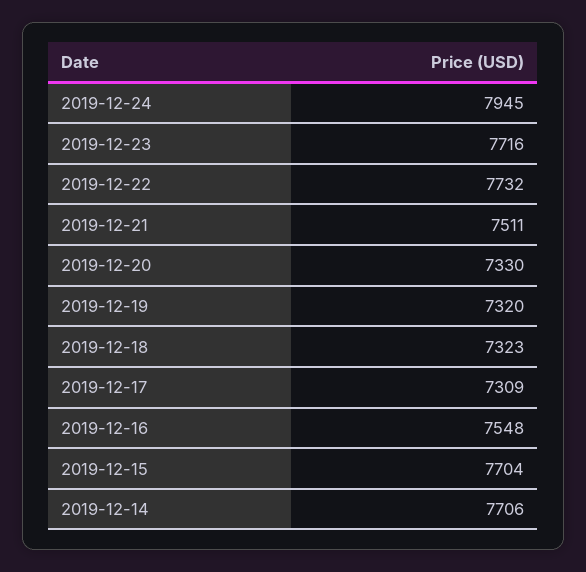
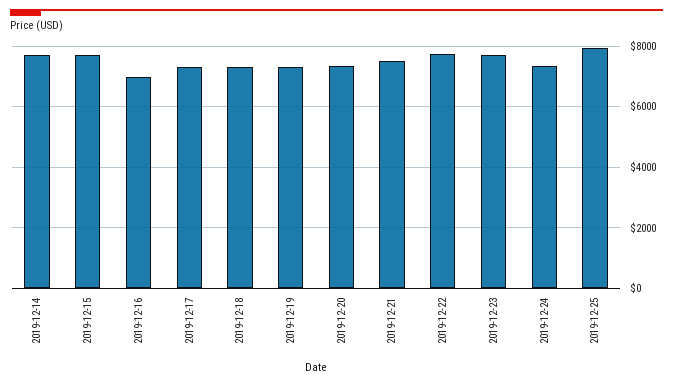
2019-12-24: 7945 -> 7400
2019-12-16: 7548 -> 7000
2019-12-25: none -> 8000

